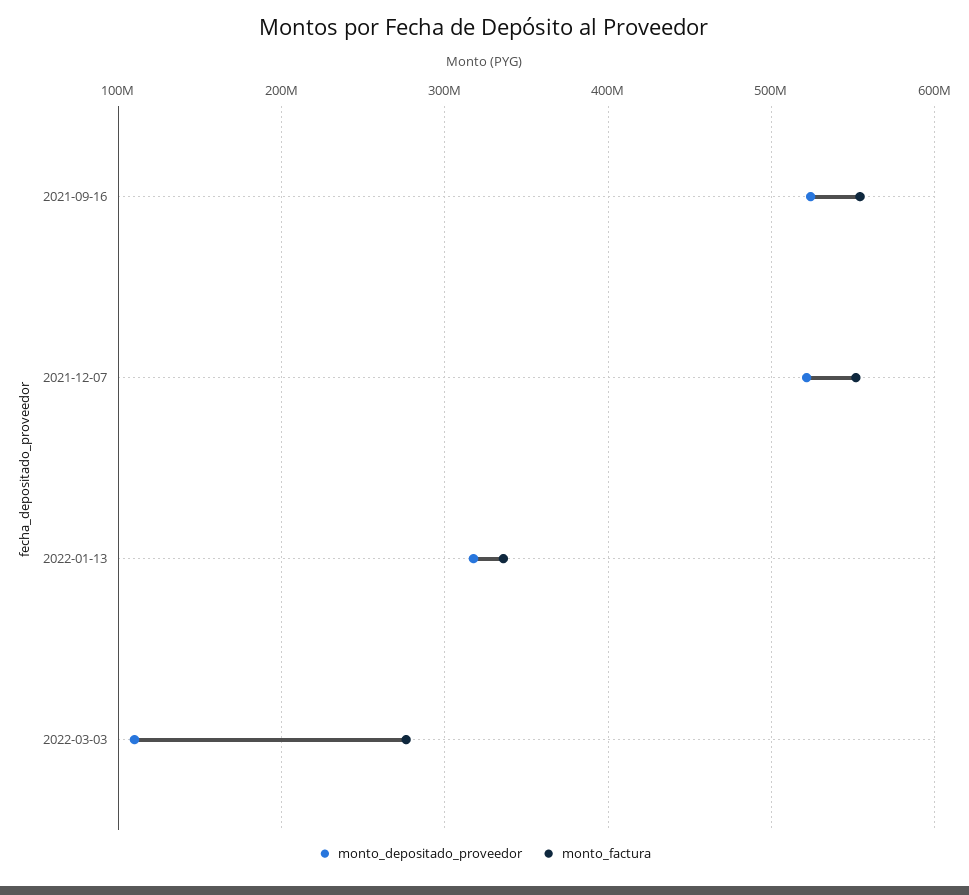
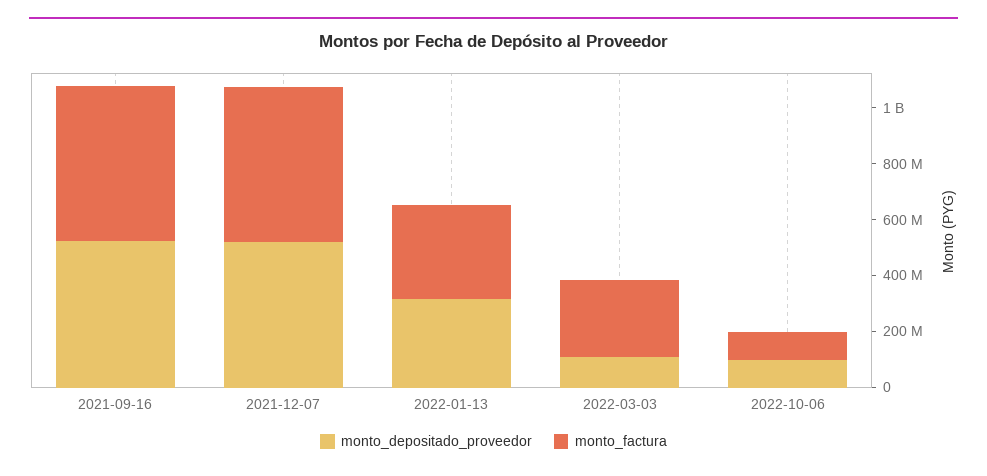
monto_depositado_proveedor, 2022-10-06: none -> 100000000
monto_factura, 2022-10-06: none -> 100000000

